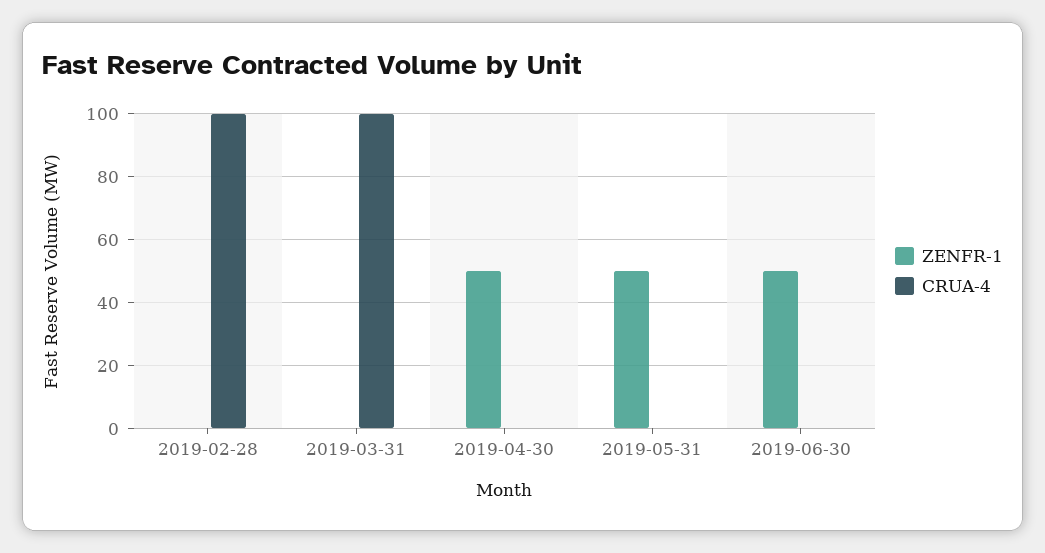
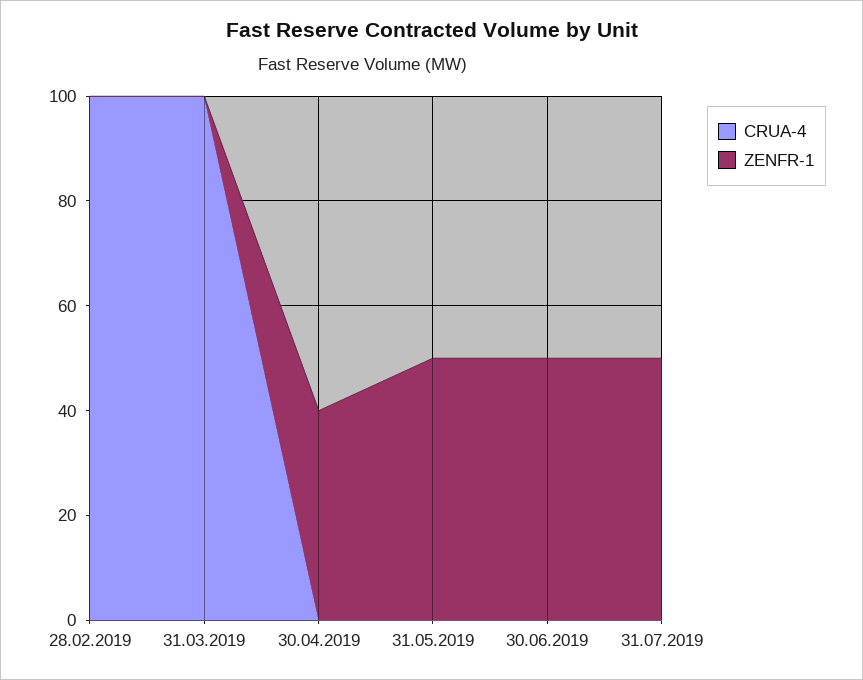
ZENFR-1, 2019-04-30: 50 -> 40
CRUA-4, 31.07.2019: none -> 0
ZENFR-1, 31.07.2019: none -> 50

